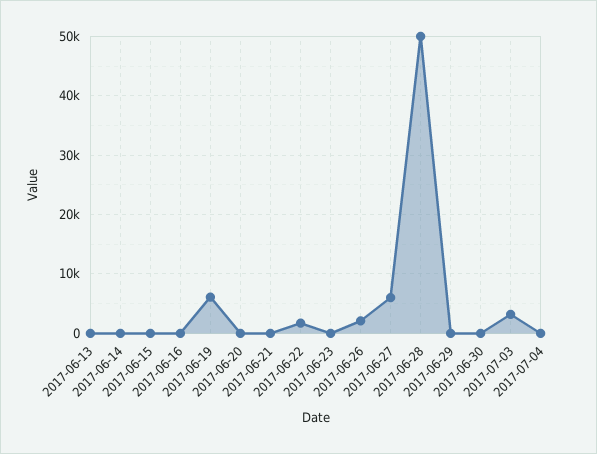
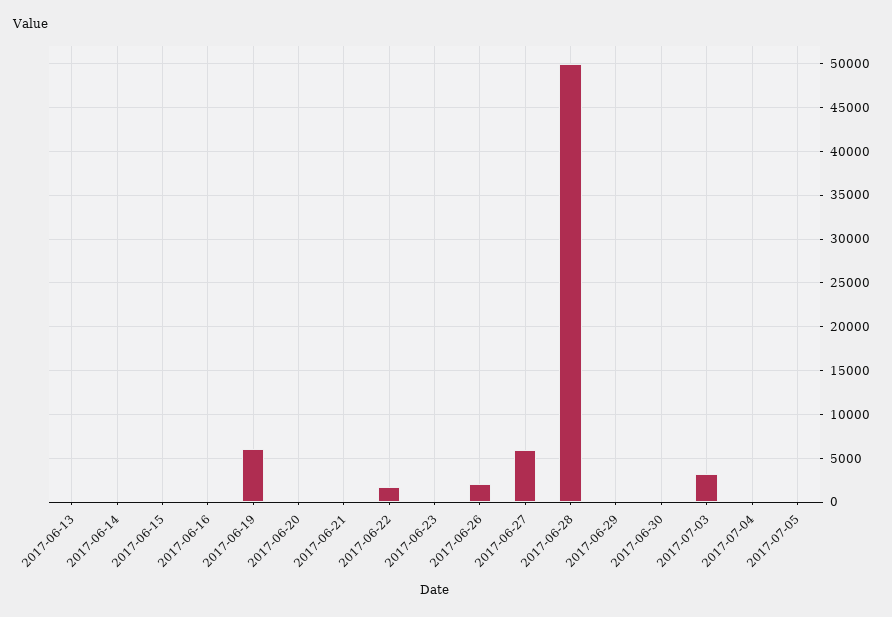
2017-07-05: none -> 0

